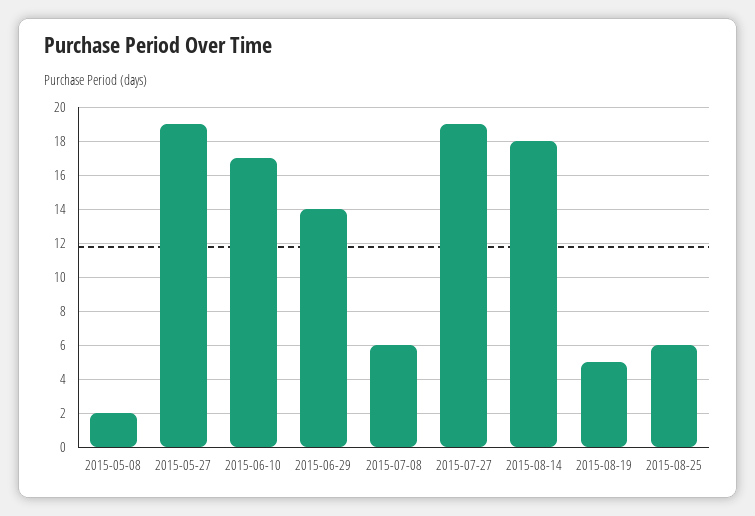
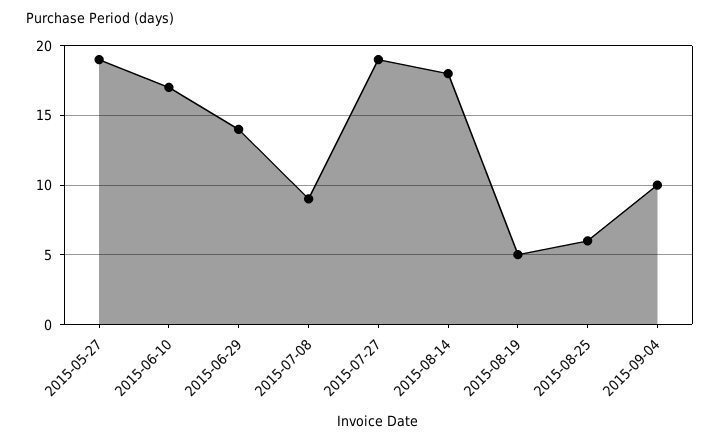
2015-05-08: 2 -> none
2015-07-08: 6 -> 9
2015-09-04: none -> 10

